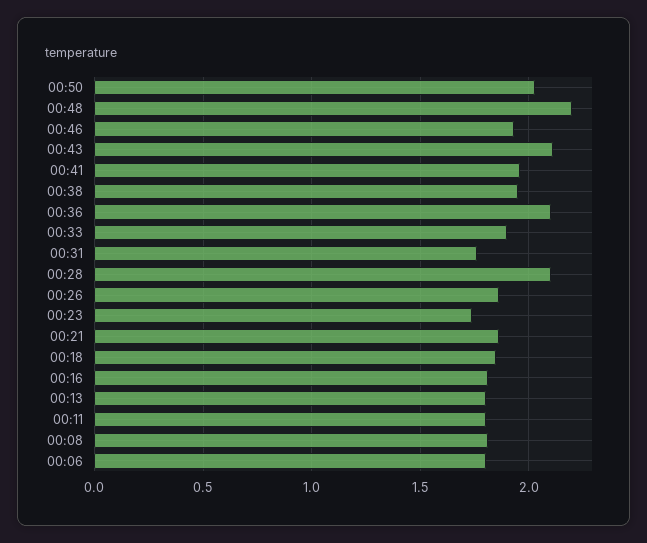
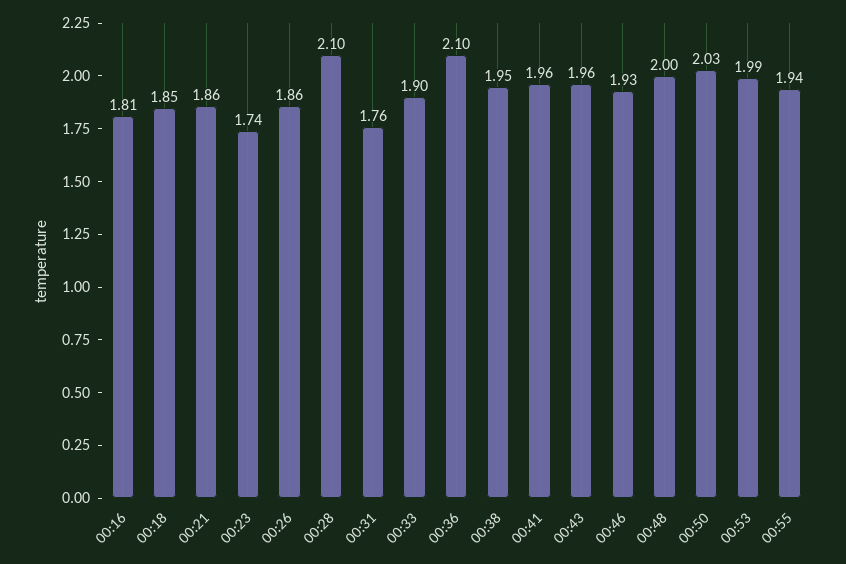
00:48: 2.2 -> 2
00:43: 2.1 -> 1.96
00:13: 1.8 -> none
00:11: 1.8 -> none
00:08: 1.8 -> none
00:06: 1.8 -> none
00:53: none -> 1.99
00:55: none -> 1.94

